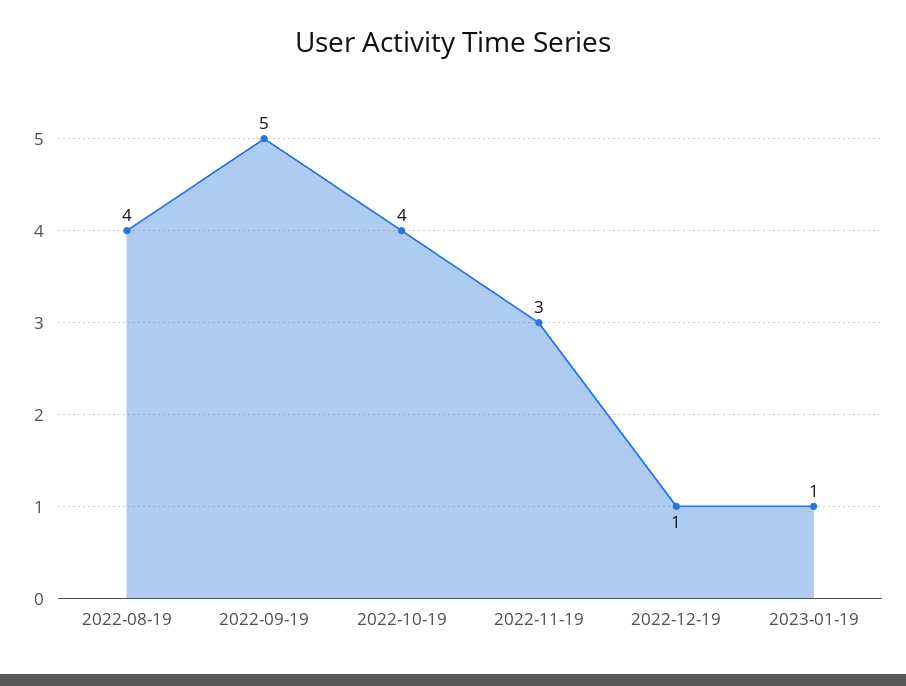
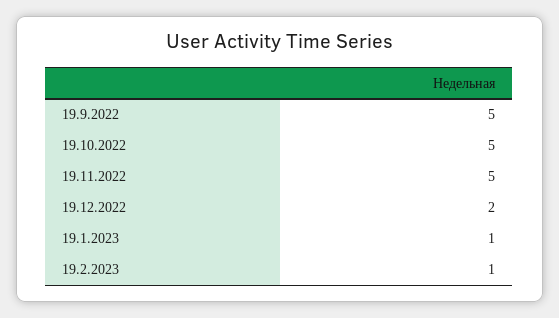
2022-08-19: 4 -> none
2022-10-19: 4 -> 5
2022-11-19: 3 -> 5
2022-12-19: 1 -> 2
19.2.2023: none -> 1

